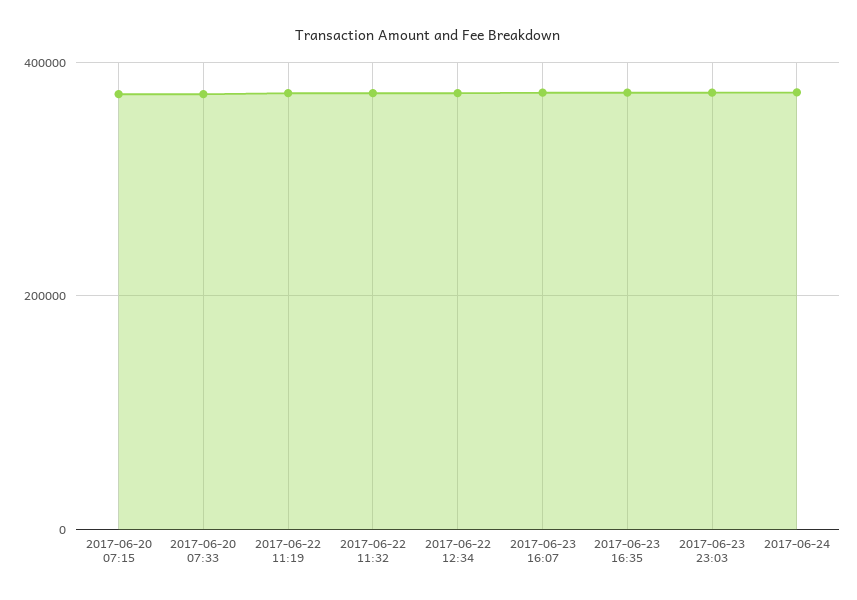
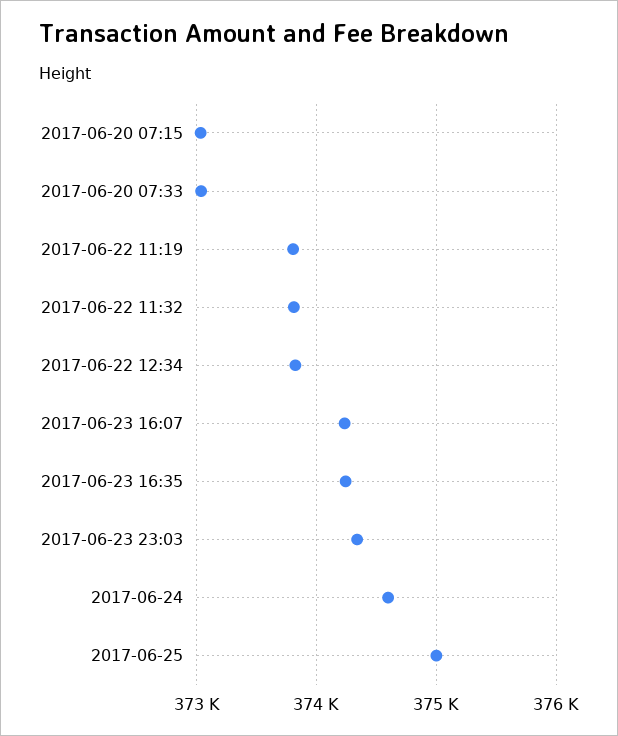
2017-06-25: none -> 375000

